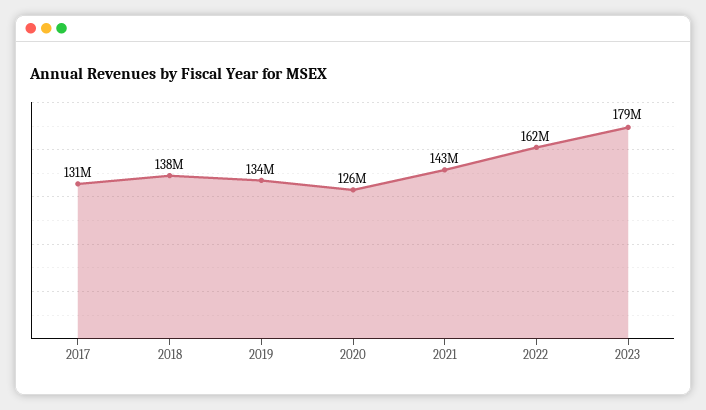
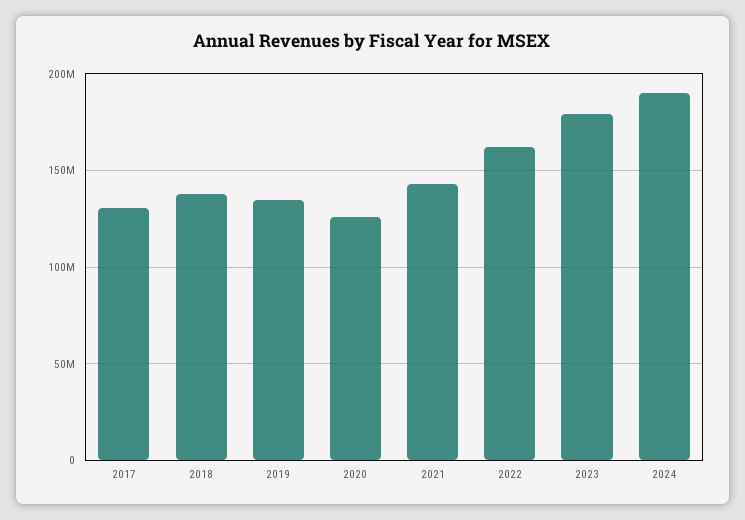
2024: none -> 190000000

